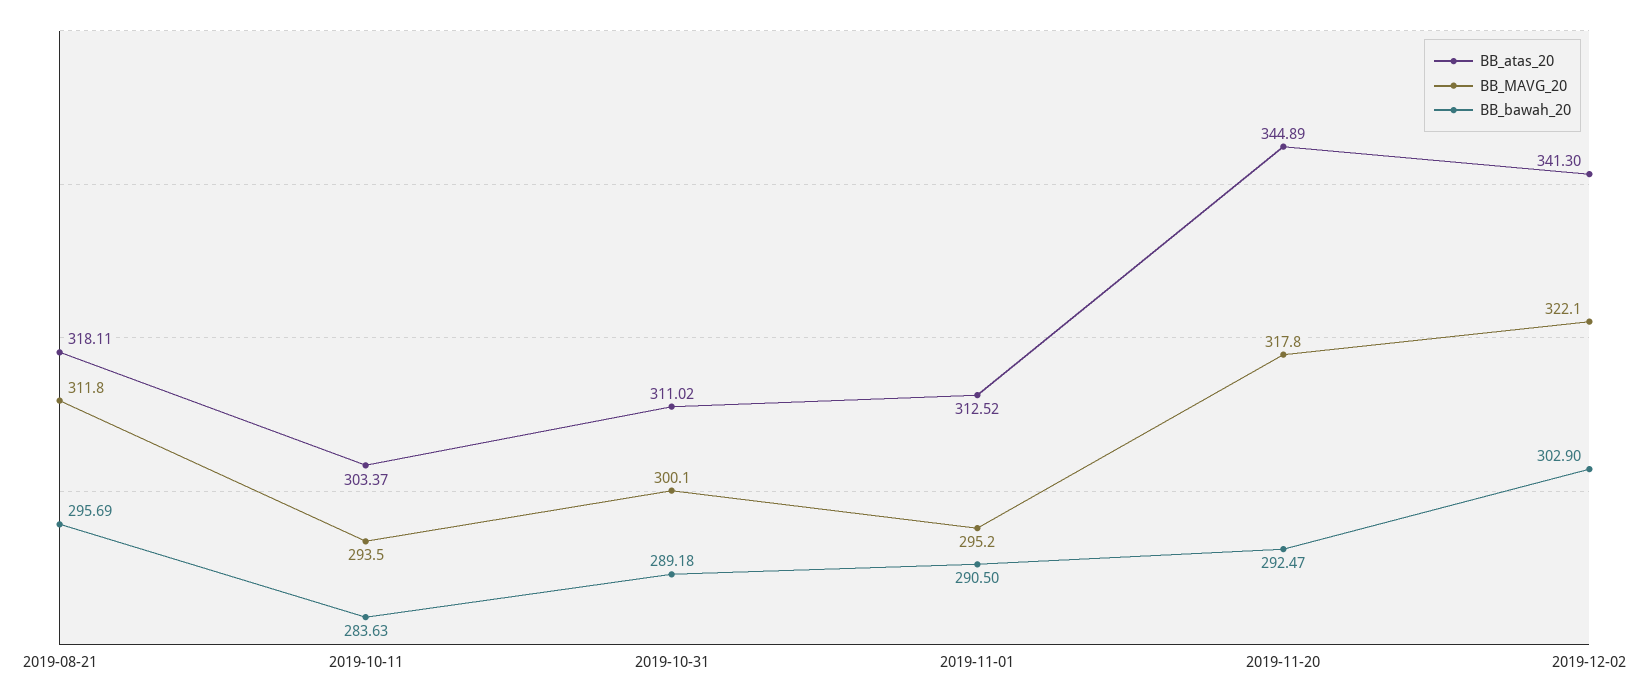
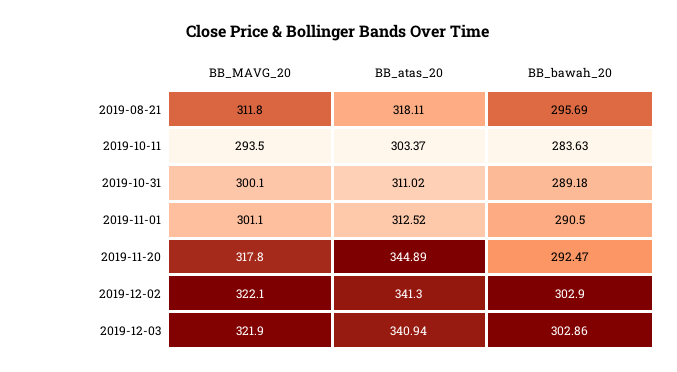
BB_MAVG_20, 2019-11-01: 295.2 -> 301.1
BB_MAVG_20, 2019-12-03: none -> 321.9
BB_atas_20, 2019-12-03: none -> 340.94
BB_bawah_20, 2019-12-03: none -> 302.86

